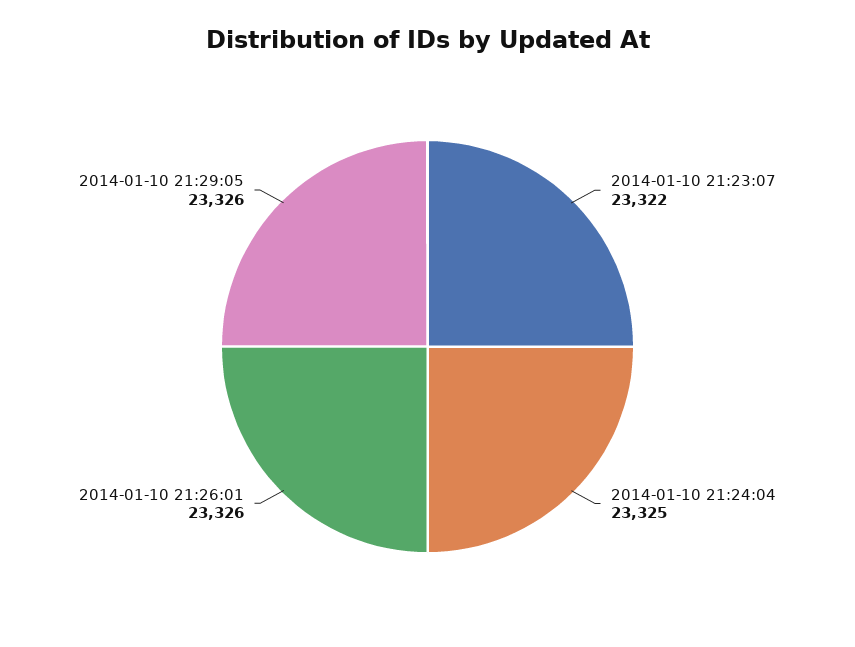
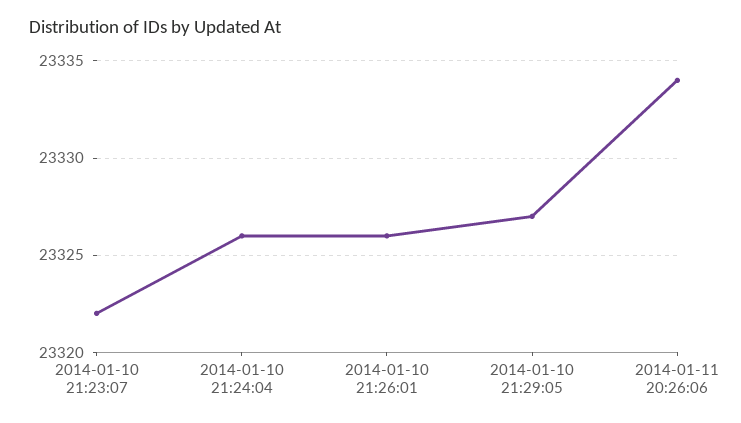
2014-01-10 21:24:04: 23325 -> 23326
2014-01-10 21:29:05: 23326 -> 23327
2014-01-11 20:26:06: none -> 23334

